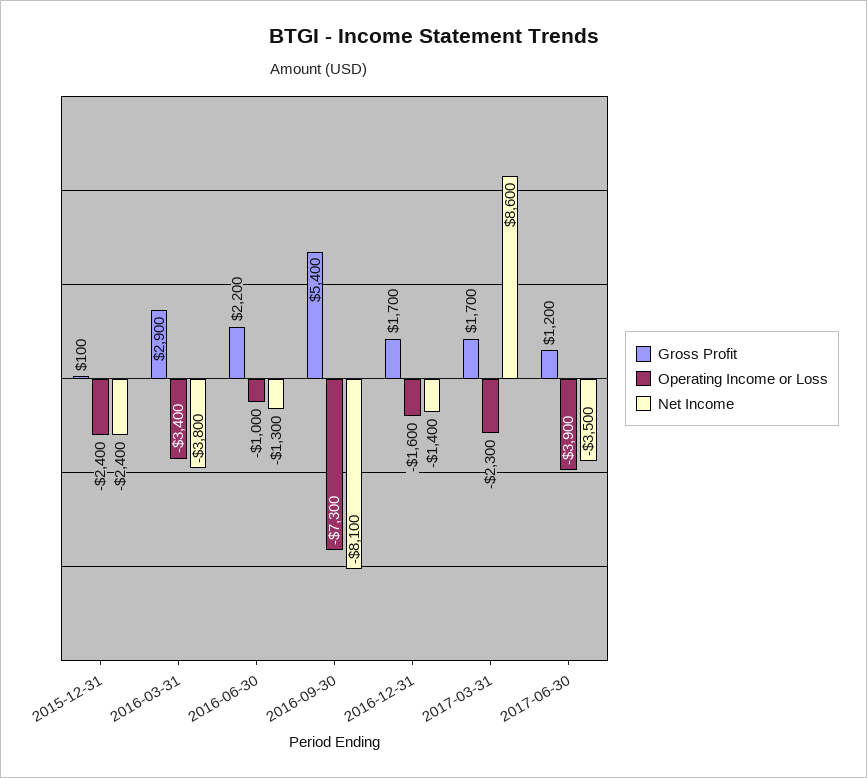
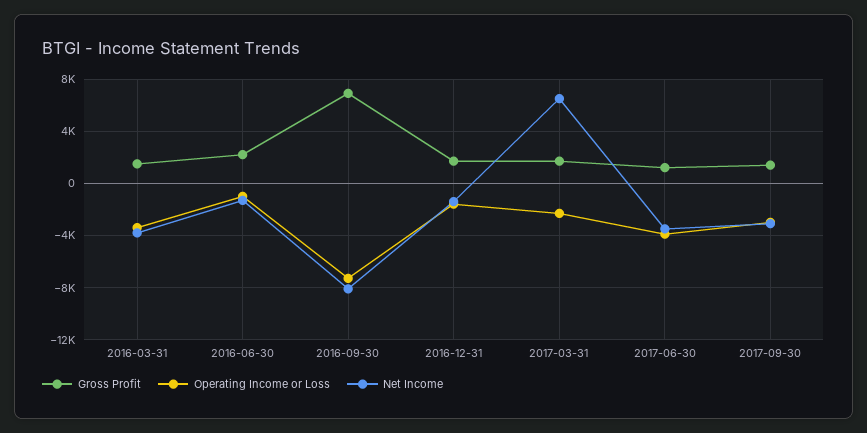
Gross Profit, 2015-12-31: 100 -> none
Operating Income or Loss, 2015-12-31: -2400 -> none
Net Income, 2015-12-31: -2400 -> none
Gross Profit, 2016-03-31: 2900 -> 1500
Gross Profit, 2016-09-30: 5400 -> 7000
Net Income, 2017-03-31: 8600 -> 6500
Gross Profit, 2017-09-30: none -> 1500
Operating Income or Loss, 2017-09-30: none -> -3000
Net Income, 2017-09-30: none -> -3000

